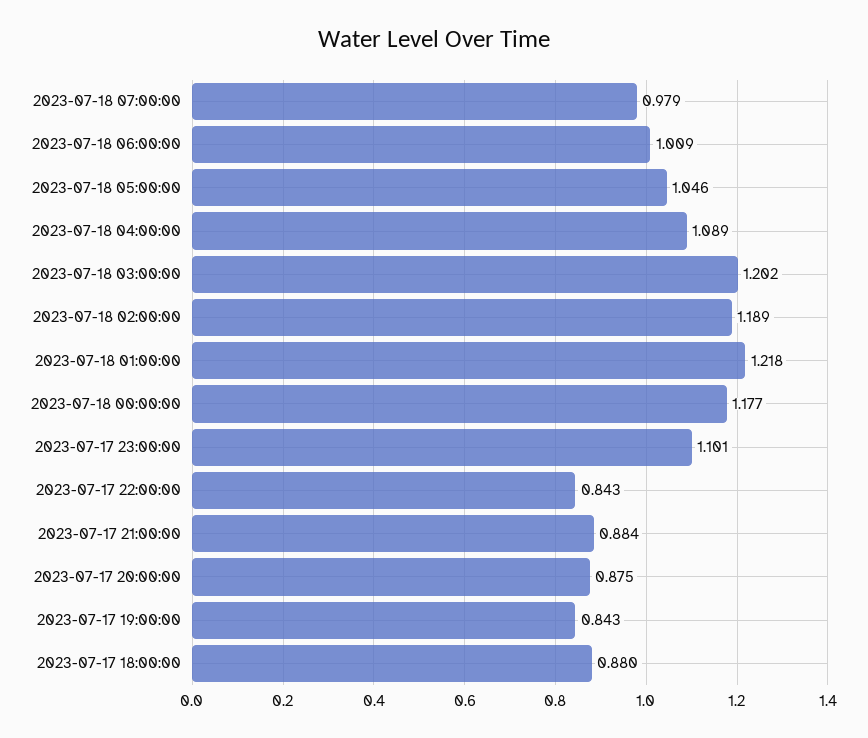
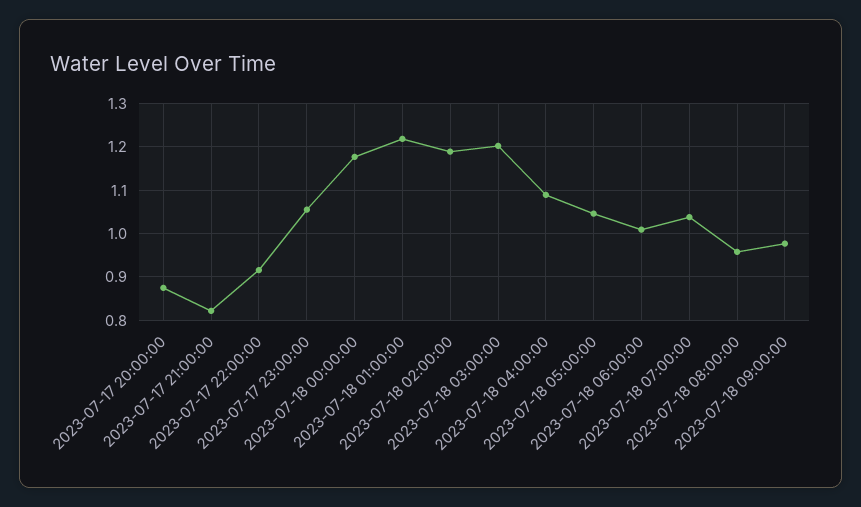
2023-07-18 07:00:00: 0.979 -> 1.04
2023-07-17 23:00:00: 1.101 -> 1.06
2023-07-17 22:00:00: 0.843 -> 0.92
2023-07-17 21:00:00: 0.884 -> 0.82
2023-07-17 19:00:00: 0.843 -> none
2023-07-17 18:00:00: 0.88 -> none
2023-07-18 08:00:00: none -> 0.96
2023-07-18 09:00:00: none -> 0.98

